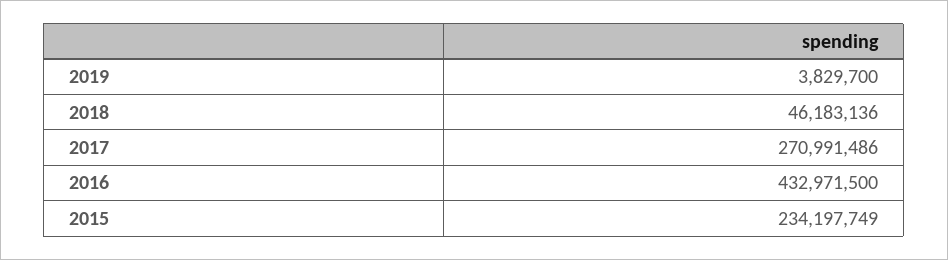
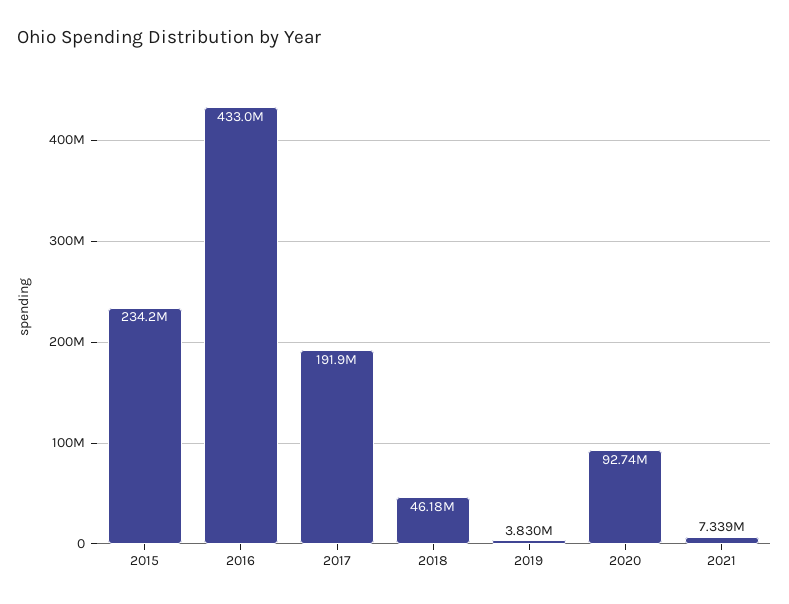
2017: 270991486 -> 191900000
2020: none -> 92740000
2021: none -> 7339000

